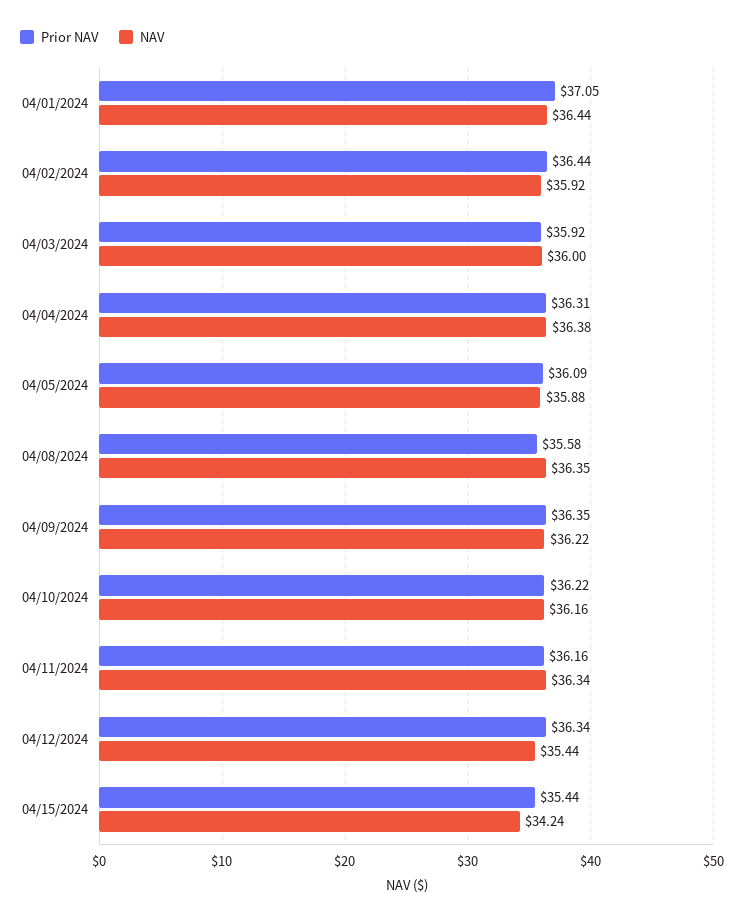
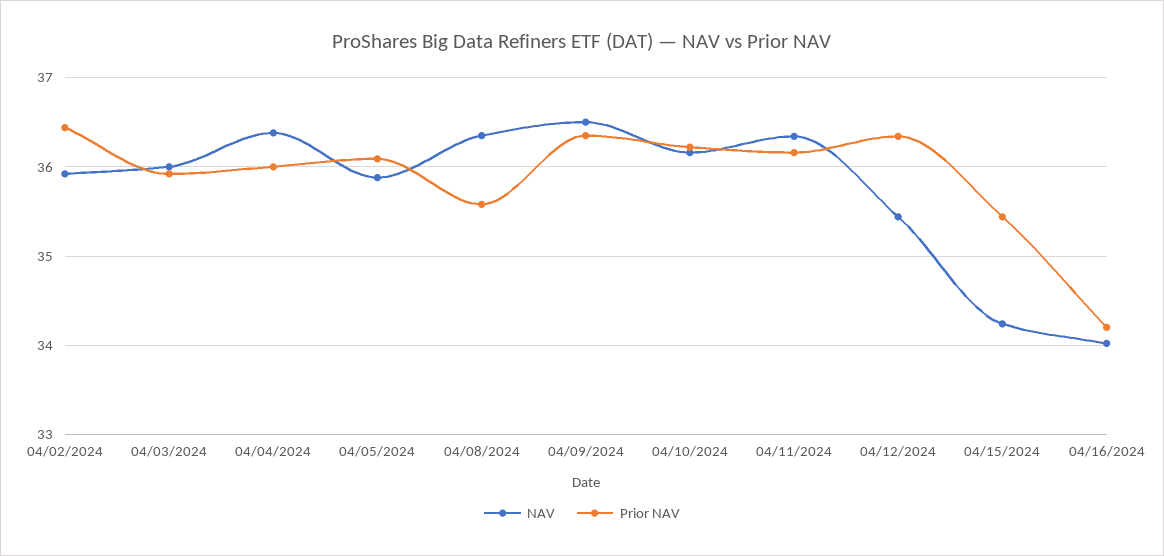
Prior NAV, 04/01/2024: 37.05 -> none
NAV, 04/01/2024: 36.44 -> none
Prior NAV, 04/04/2024: 36.31 -> 36
NAV, 04/09/2024: 36.22 -> 36.5
NAV, 04/16/2024: none -> 34
Prior NAV, 04/16/2024: none -> 34.2

